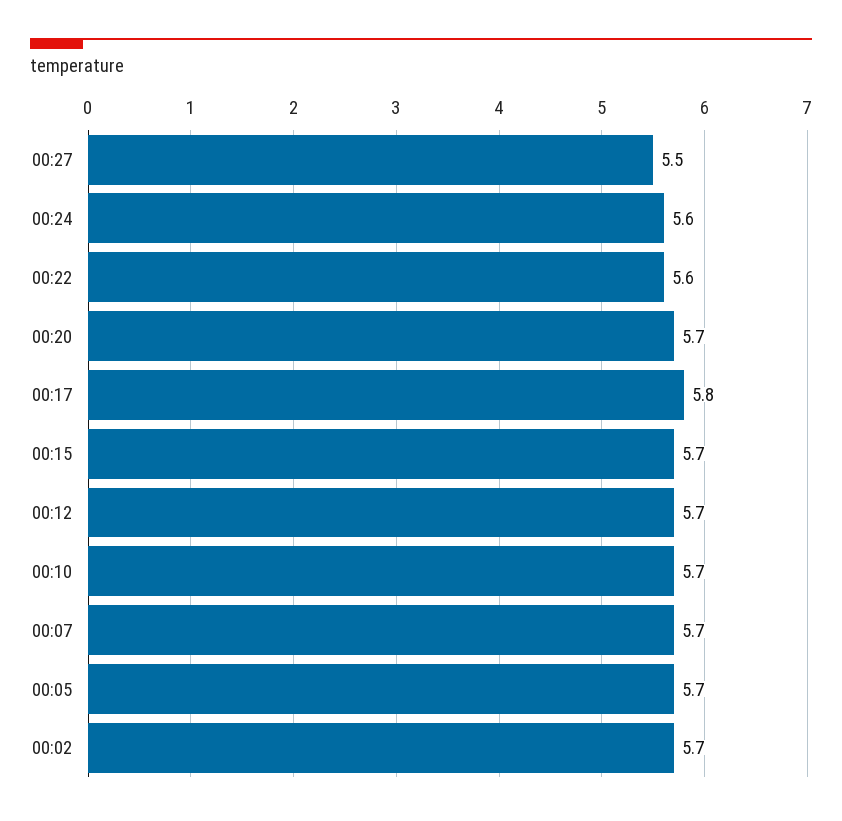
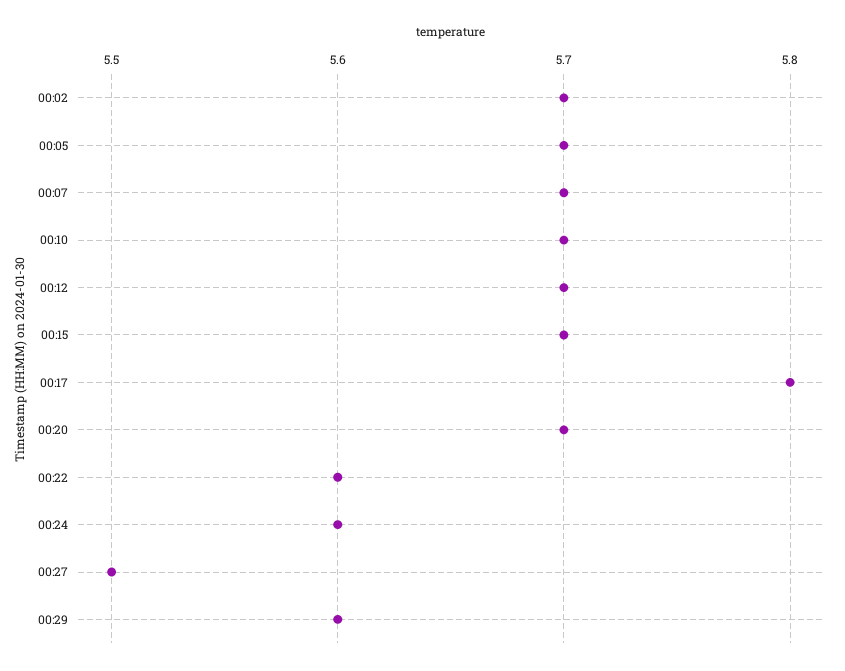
00:29: none -> 5.6

